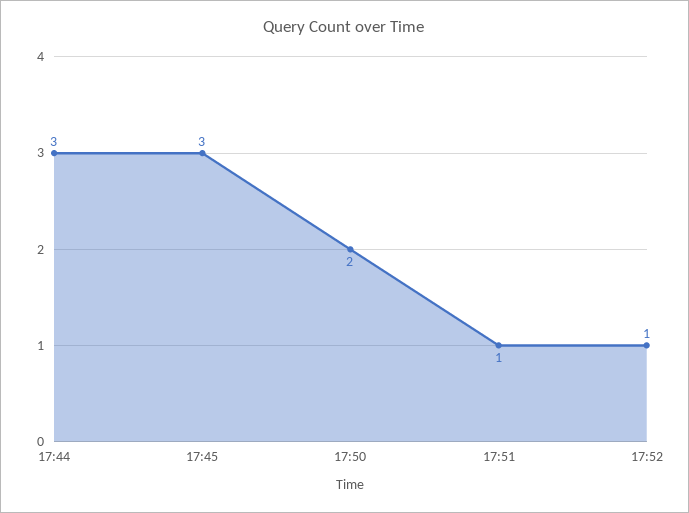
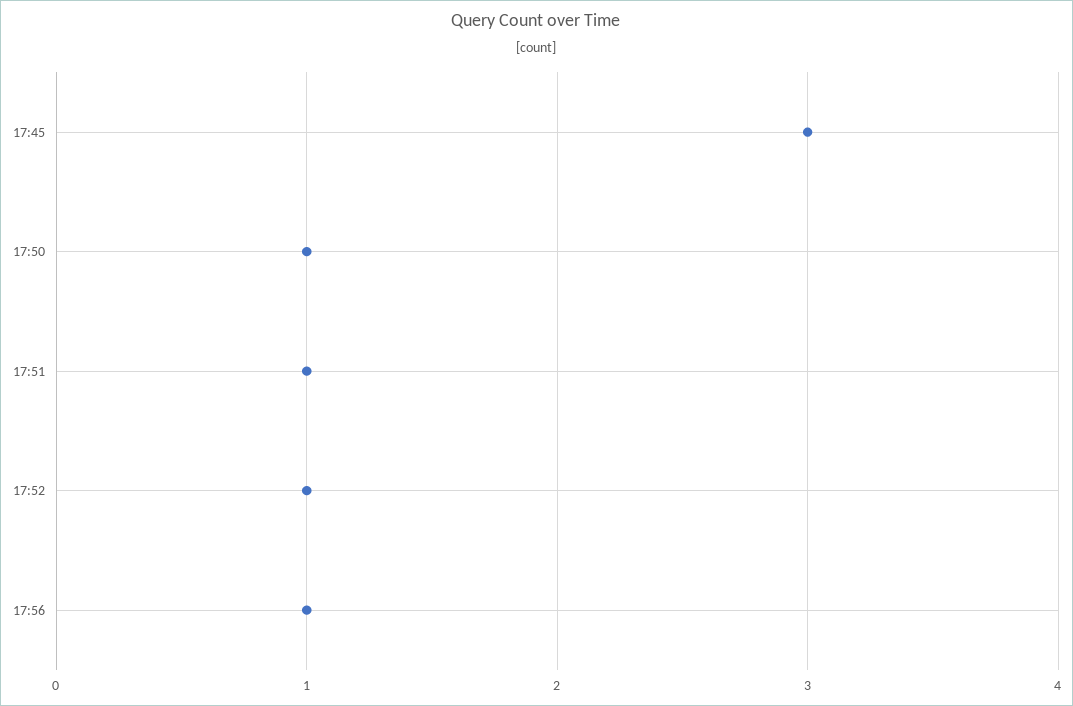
17:44: 3 -> none
17:50: 2 -> 1
17:56: none -> 1

